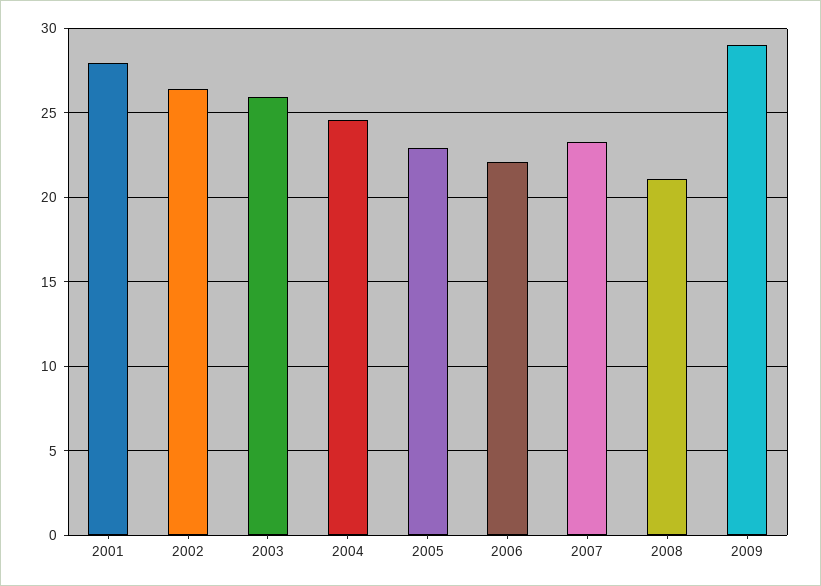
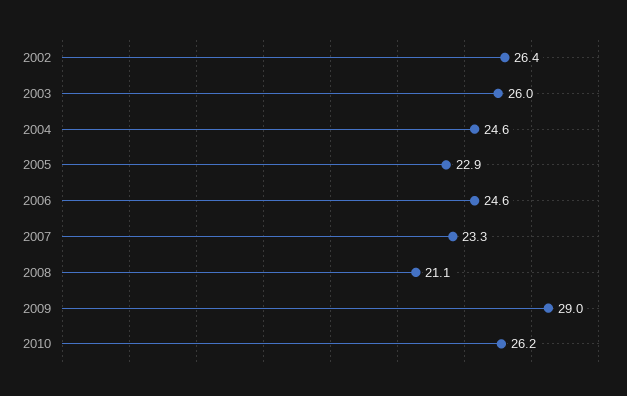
2001: 28 -> none
2006: 22 -> 24.6
2010: none -> 26.2

